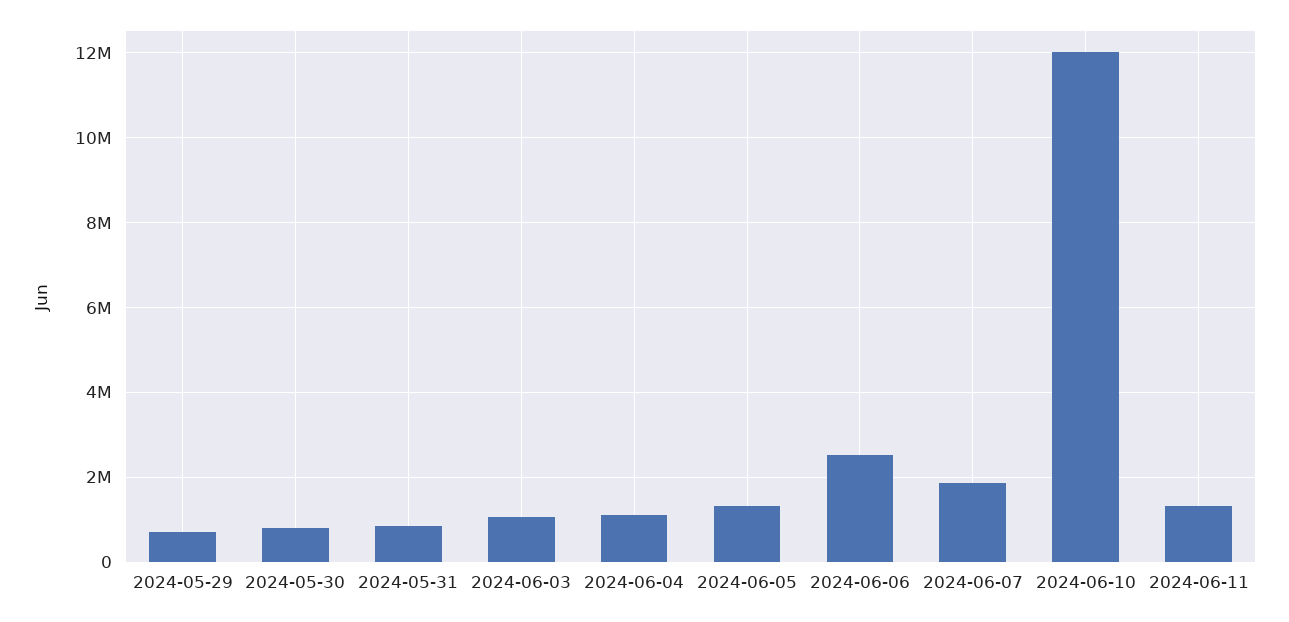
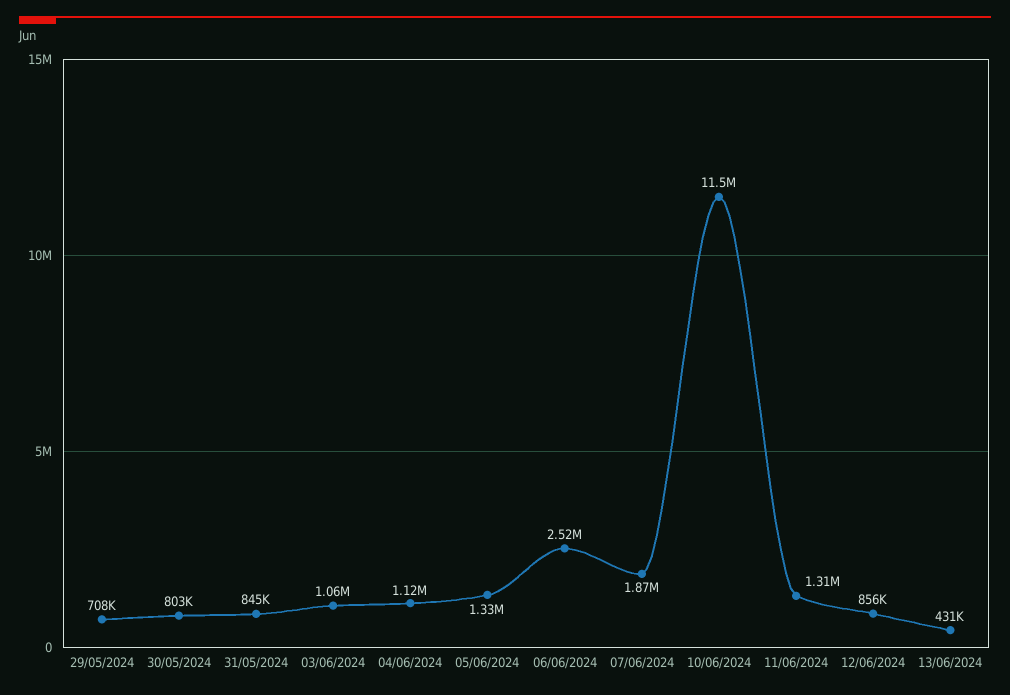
2024-06-10: 12000000 -> 11500000
12/06/2024: none -> 856000
13/06/2024: none -> 431000

